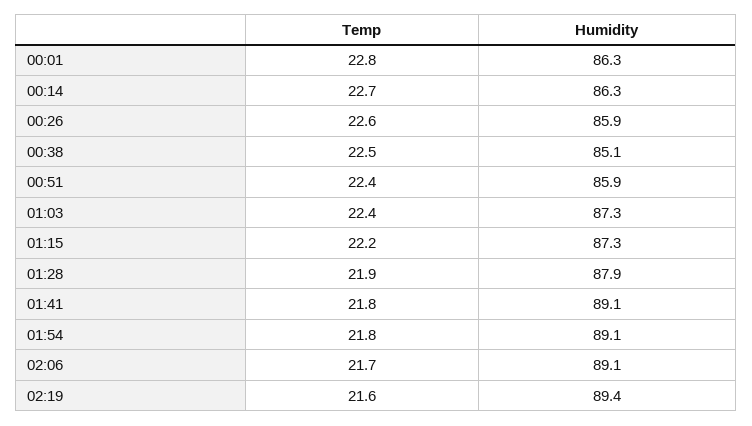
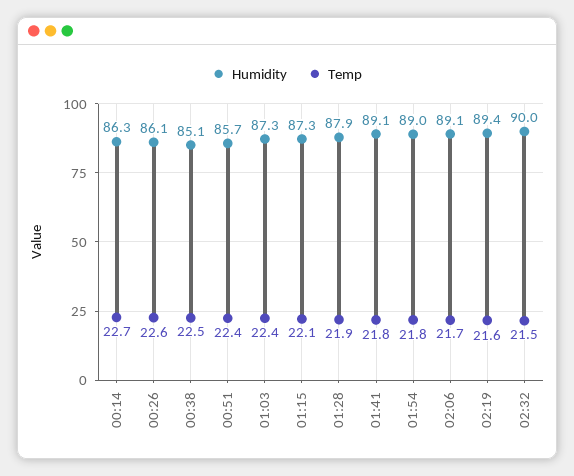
Temp, 00:01: 22.8 -> none
Humidity, 00:01: 86.3 -> none
Humidity, 00:26: 85.9 -> 86.1
Humidity, 00:51: 85.9 -> 85.7
Temp, 01:15: 22.2 -> 22.1
Humidity, 01:54: 89.1 -> 89
Humidity, 02:32: none -> 90
Temp, 02:32: none -> 21.5

